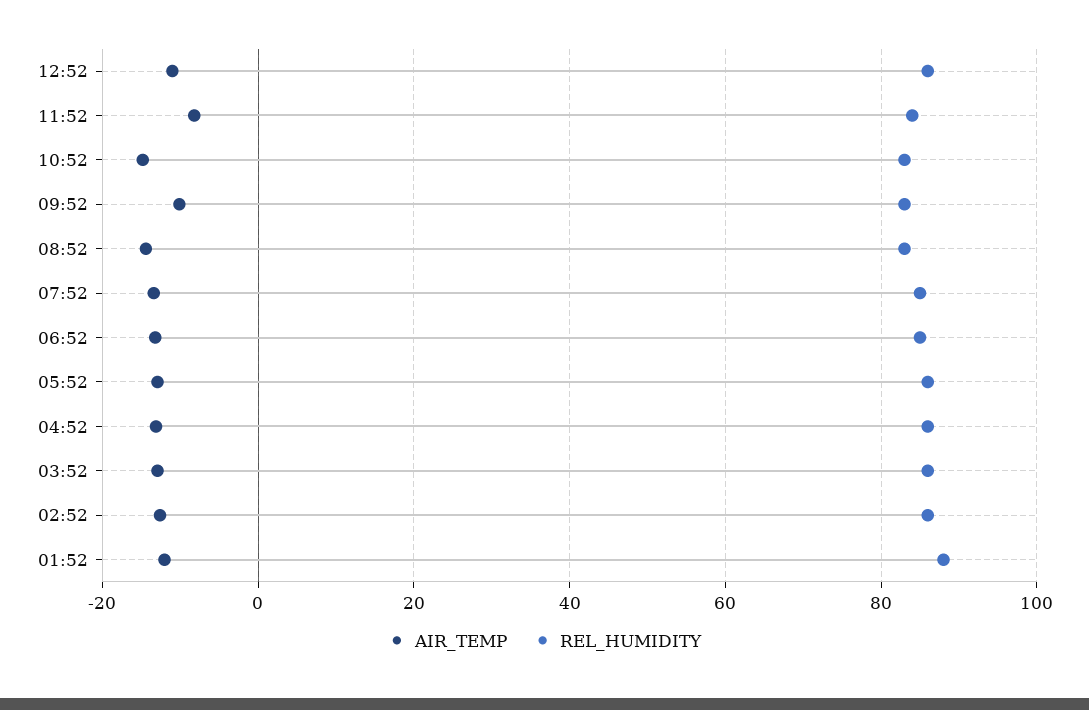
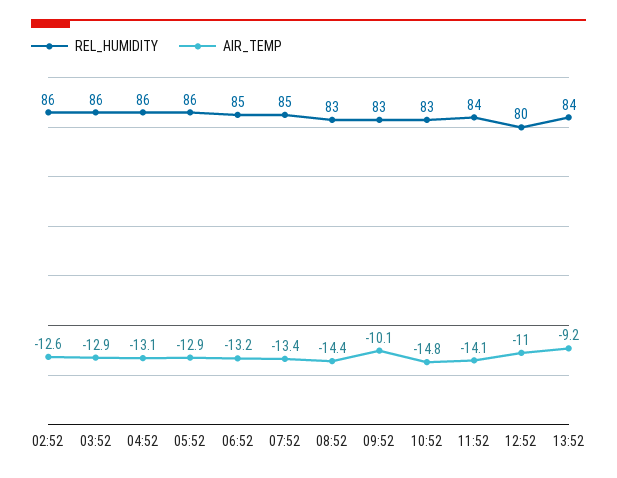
REL_HUMIDITY, 12:52: 86 -> 80
AIR_TEMP, 11:52: -8 -> -14.1
AIR_TEMP, 01:52: -12 -> none
REL_HUMIDITY, 01:52: 88 -> none
REL_HUMIDITY, 13:52: none -> 84
AIR_TEMP, 13:52: none -> -9.2

